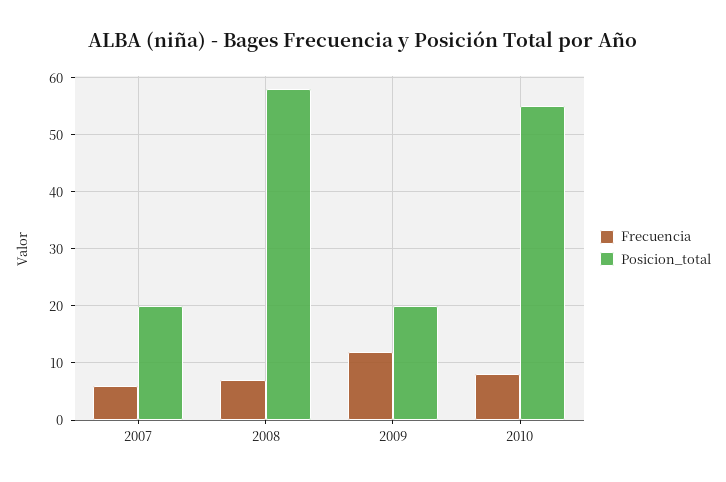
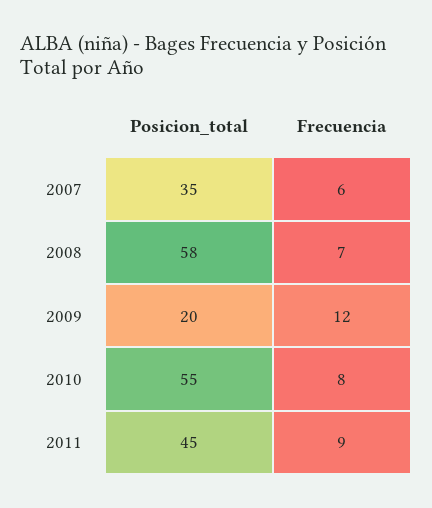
Posicion_total, 2007: 20 -> 35
Posicion_total, 2011: none -> 45
Frecuencia, 2011: none -> 9

